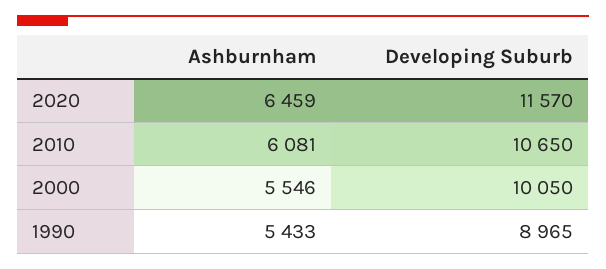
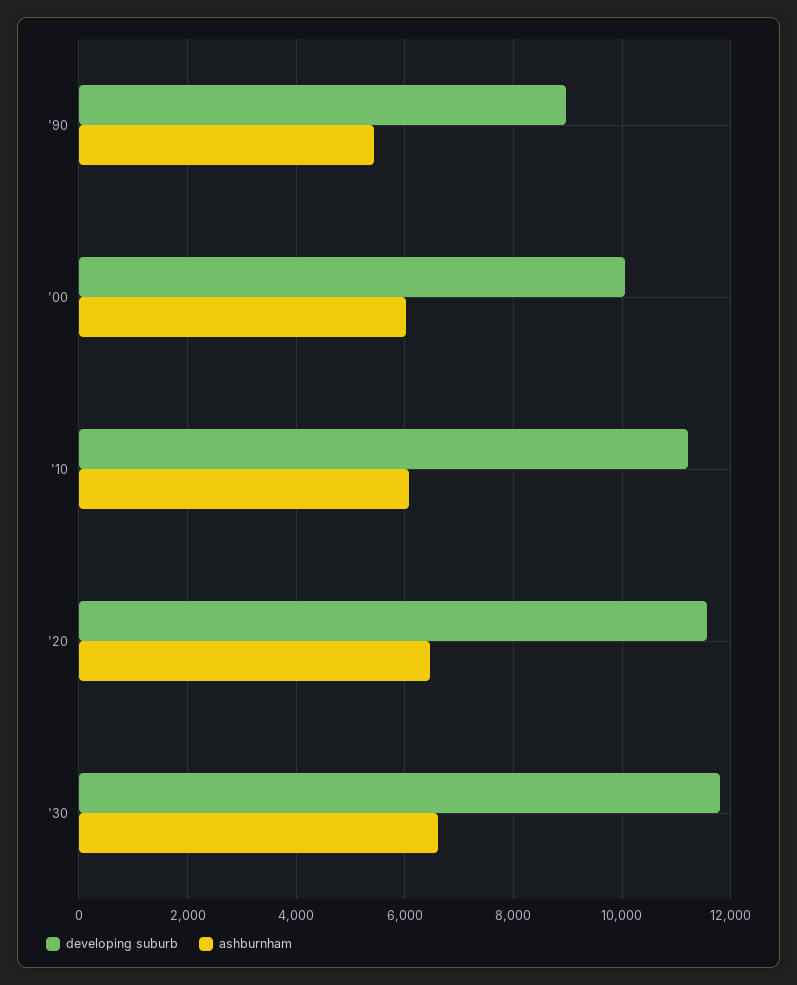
Developing Suburb, 2010: 10650 -> 11200
Ashburnham, 2000: 5546 -> 6000
Developing Suburb, '30: none -> 11800
Ashburnham, '30: none -> 6600

